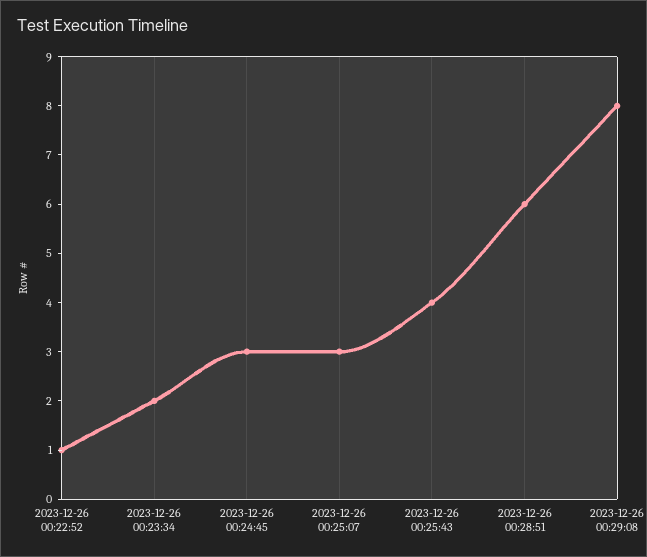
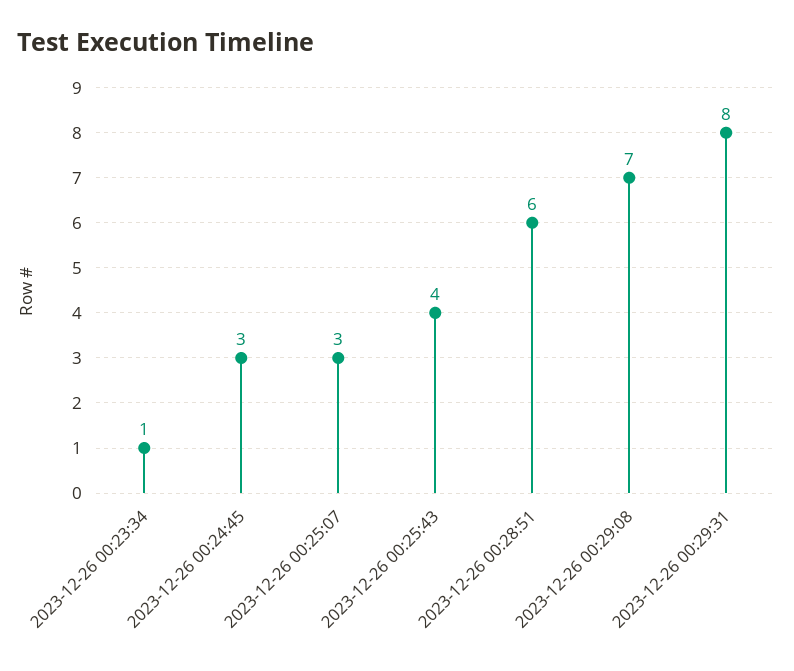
2023-12-26 00:22:52: 1 -> none
2023-12-26 00:23:34: 2 -> 1
2023-12-26 00:29:08: 8 -> 7
2023-12-26 00:29:31: none -> 8

